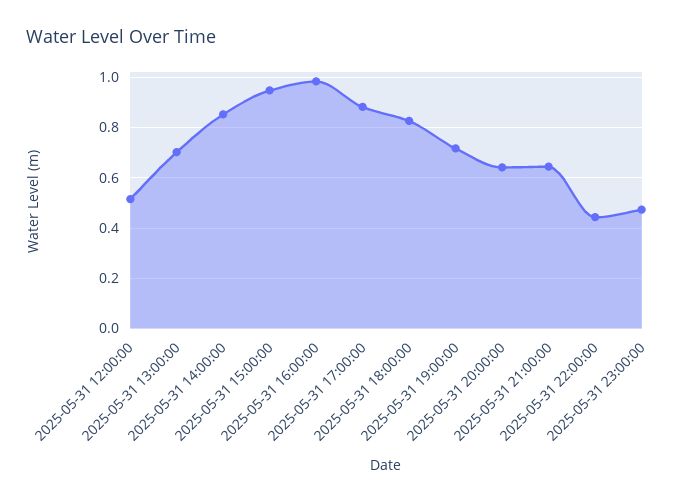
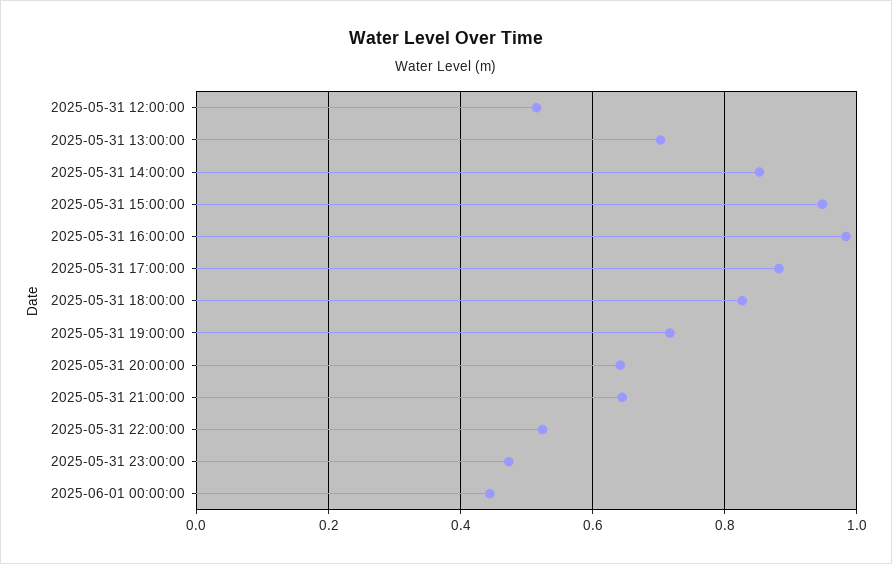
2025-05-31 22:00:00: 0.45 -> 0.52
2025-06-01 00:00:00: none -> 0.44

